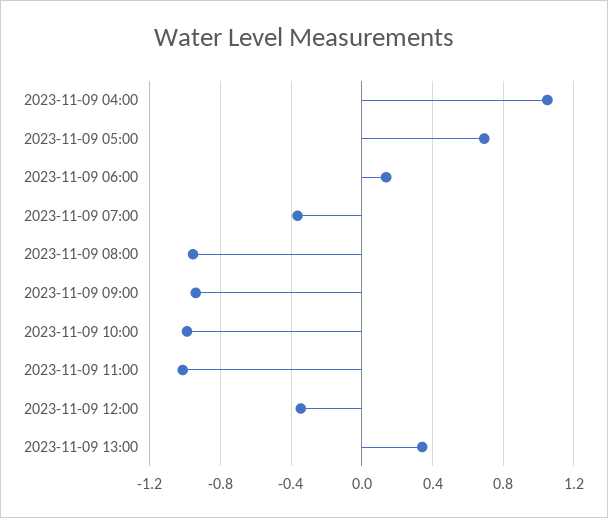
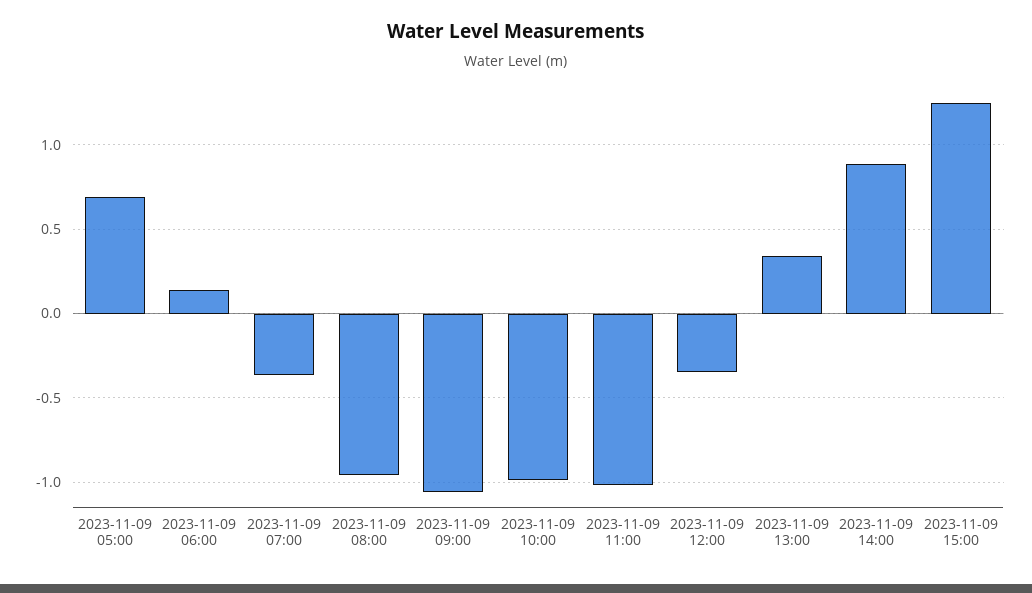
2023-11-09 04:00: 1.05 -> none
2023-11-09 09:00: -0.95 -> -1.05
2023-11-09 14:00: none -> 0.9
2023-11-09 15:00: none -> 1.25

